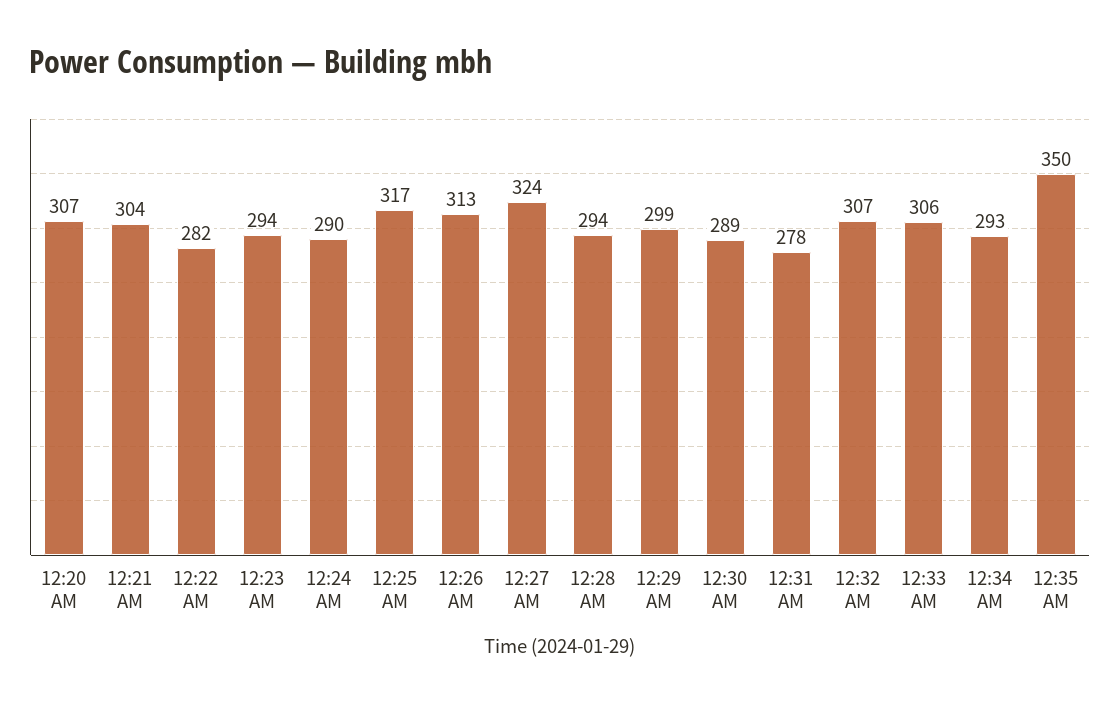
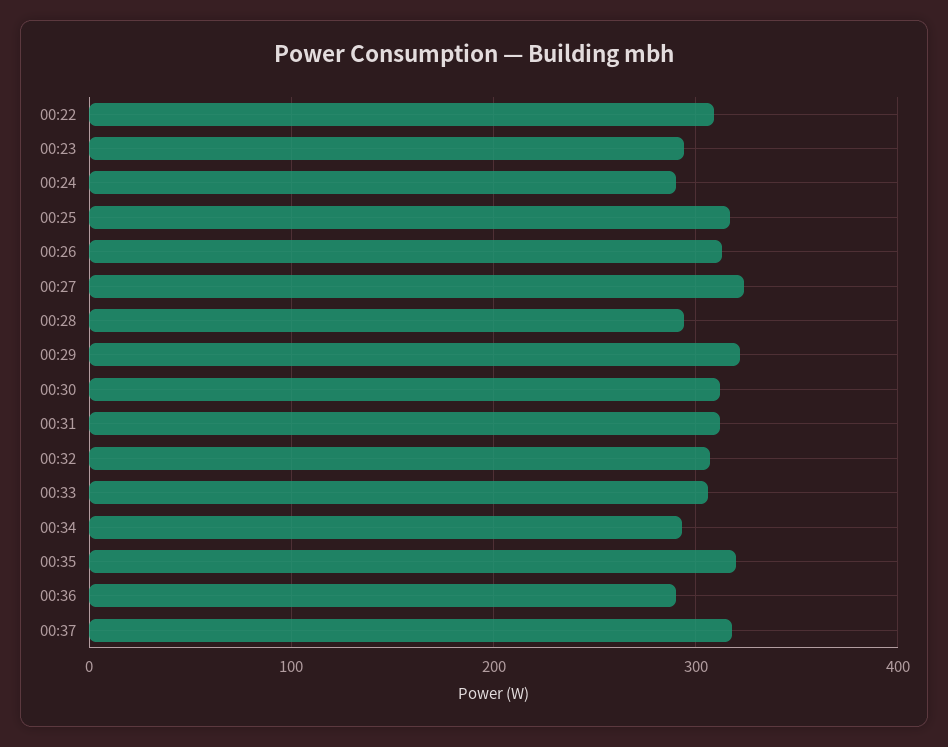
12:20 AM: 307 -> none
12:21 AM: 304 -> none
12:22 AM: 282 -> 310
12:29 AM: 299 -> 320
12:30 AM: 289 -> 310
12:31 AM: 278 -> 310
12:35 AM: 350 -> 320
00:36: none -> 290
00:37: none -> 320

